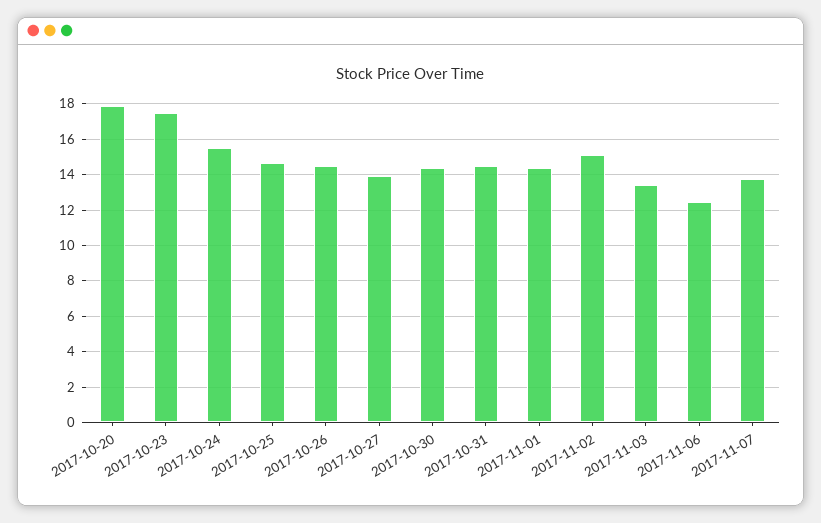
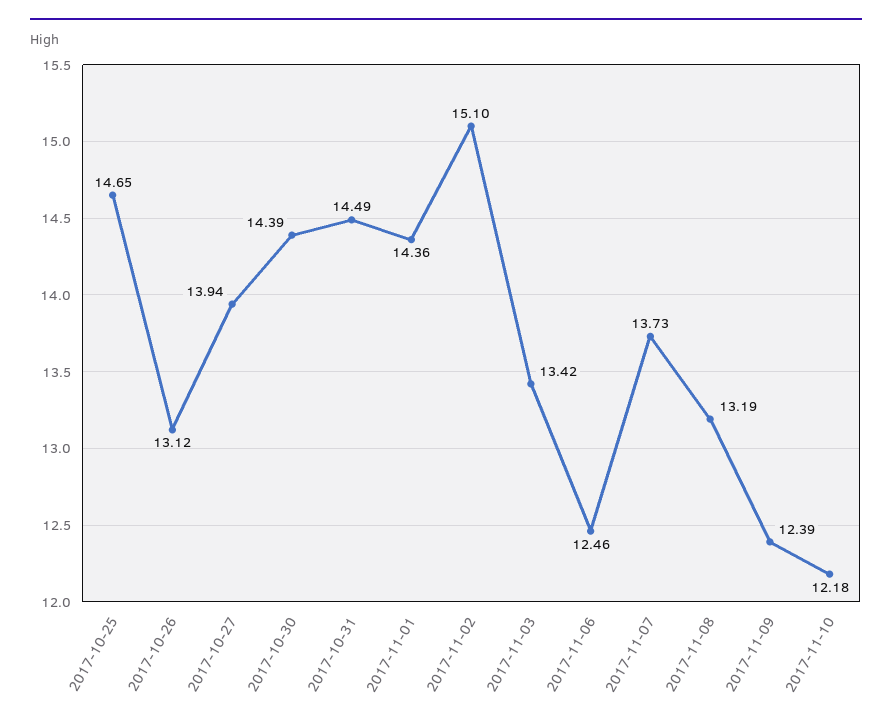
2017-10-20: 18 -> none
2017-10-23: 17.5 -> none
2017-10-24: 15.5 -> none
2017-10-26: 14.5 -> 13.12
2017-11-08: none -> 13.19
2017-11-09: none -> 12.39
2017-11-10: none -> 12.18

